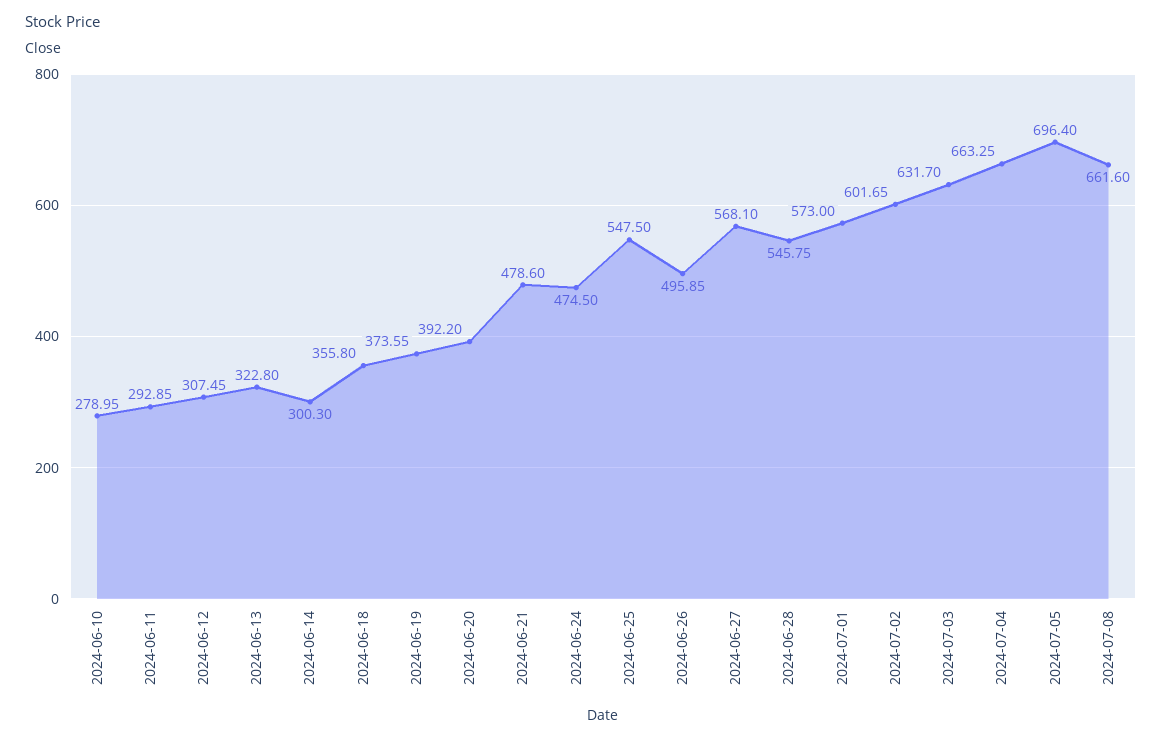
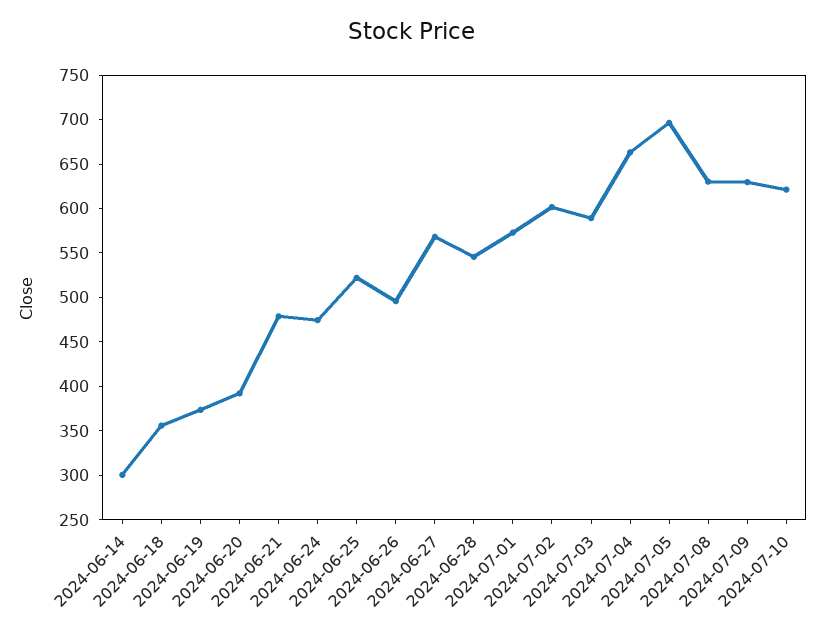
2024-06-10: 278.95 -> none
2024-06-11: 292.85 -> none
2024-06-12: 307.45 -> none
2024-06-13: 322.8 -> none
2024-06-25: 547.5 -> 520
2024-07-03: 631.7 -> 590
2024-07-08: 661.6 -> 630
2024-07-09: none -> 630
2024-07-10: none -> 620

